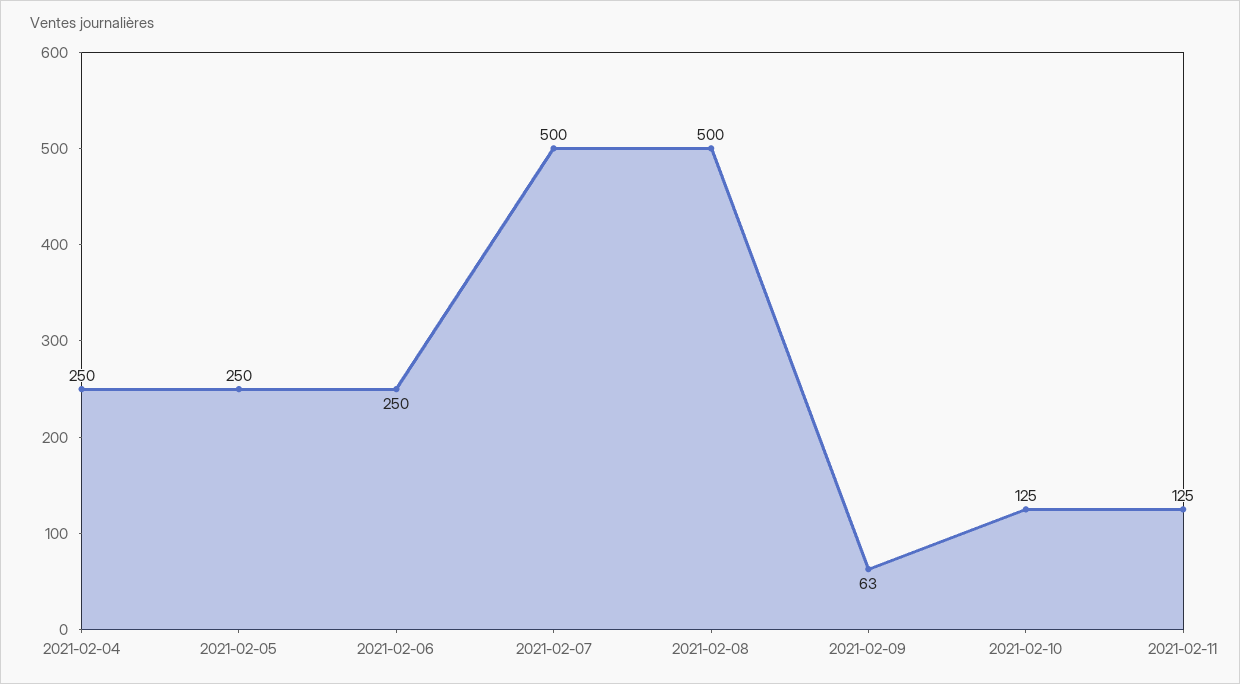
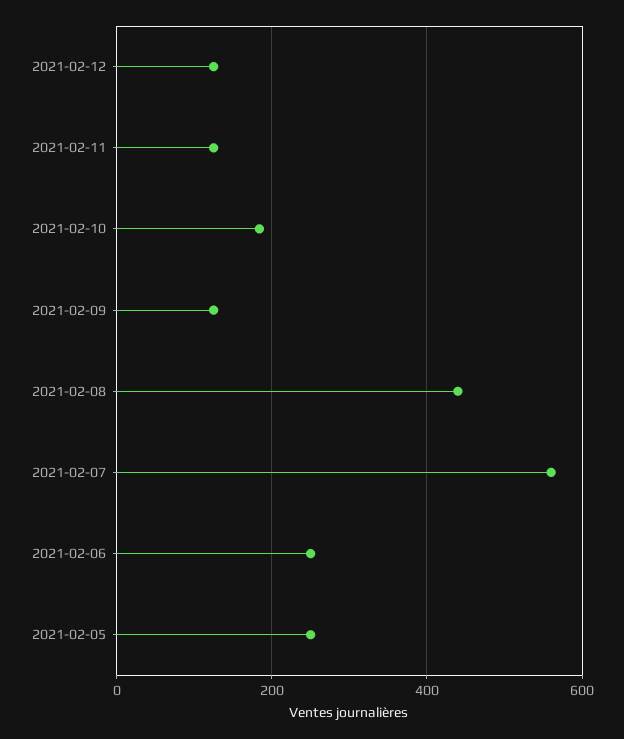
2021-02-04: 250 -> none
2021-02-07: 500 -> 560
2021-02-08: 500 -> 440
2021-02-09: 63 -> 120
2021-02-10: 125 -> 180
2021-02-12: none -> 120

